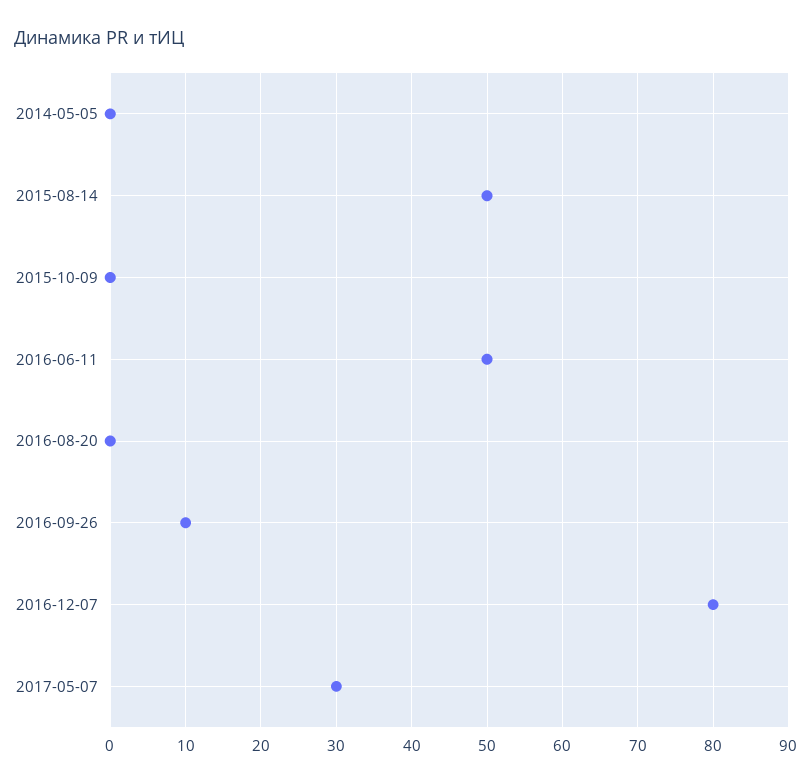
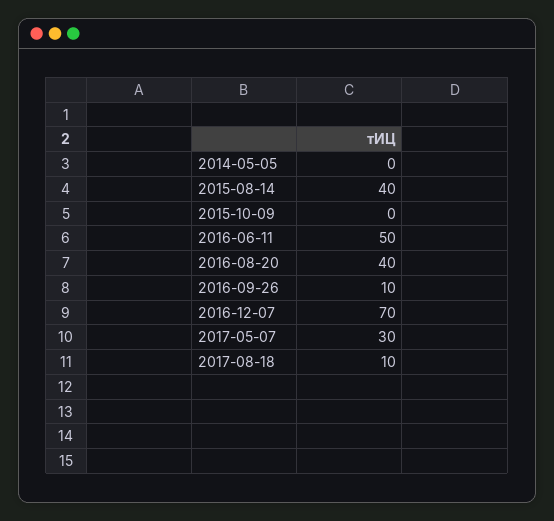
2015-08-14: 50 -> 40
2016-08-20: 0 -> 40
2016-12-07: 80 -> 70
2017-08-18: none -> 10

